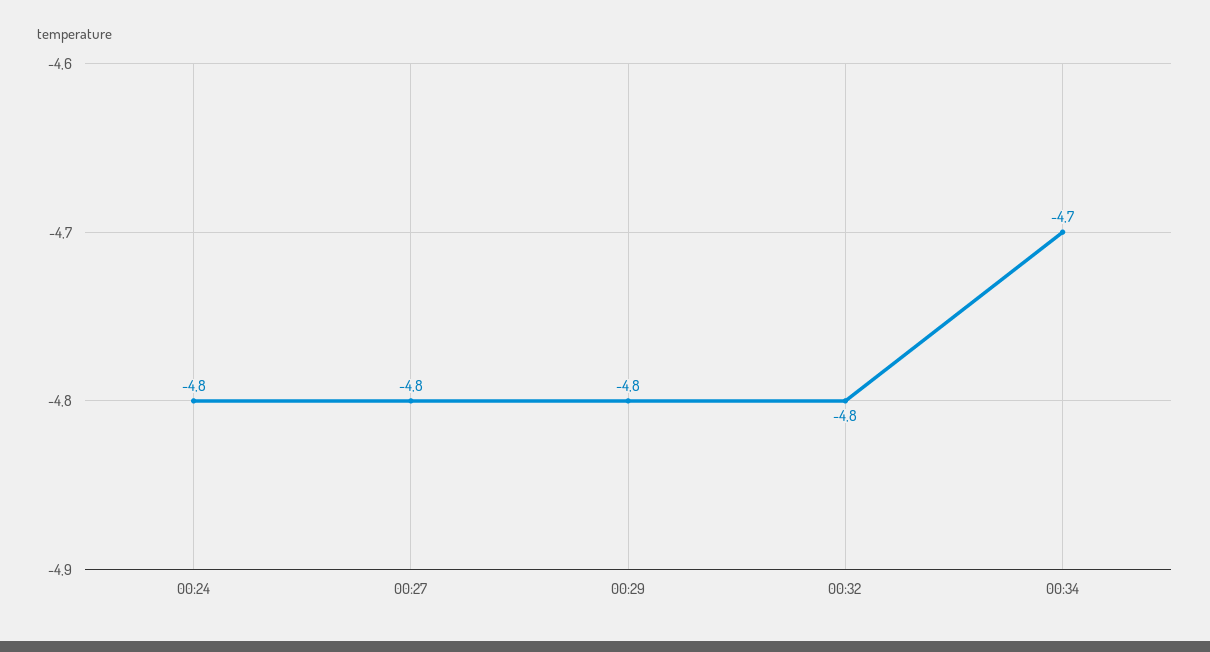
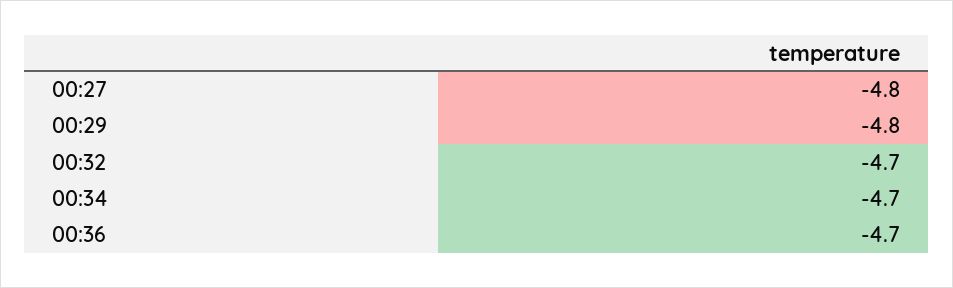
00:24: -4.8 -> none
00:32: -4.8 -> -4.7
00:36: none -> -4.7

